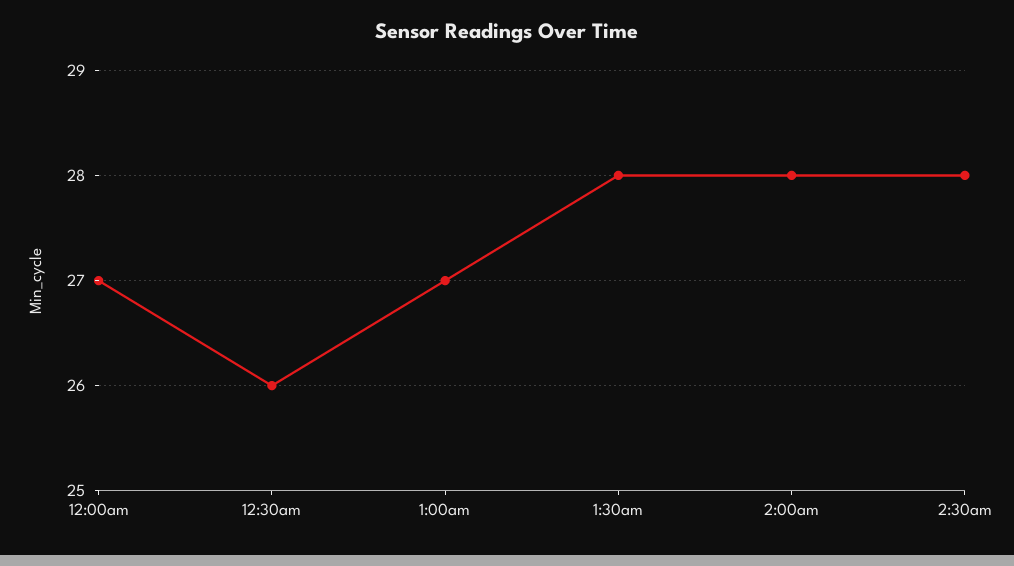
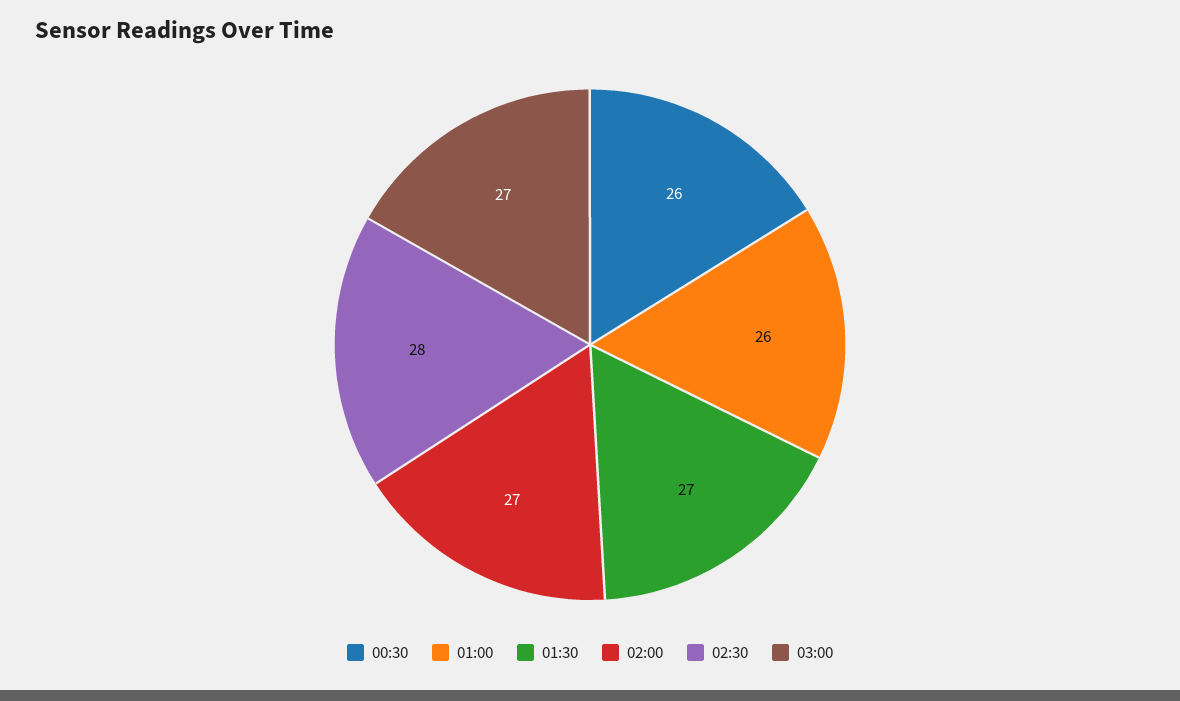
12:00am: 27 -> none
1:00am: 27 -> 26
1:30am: 28 -> 27
2:00am: 28 -> 27
03:00: none -> 27

